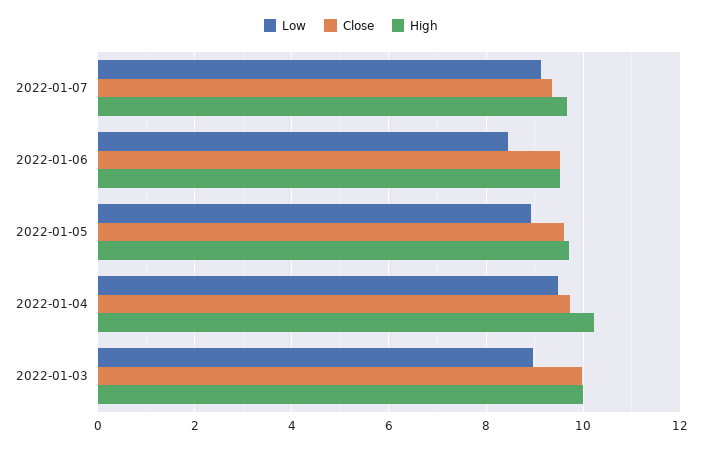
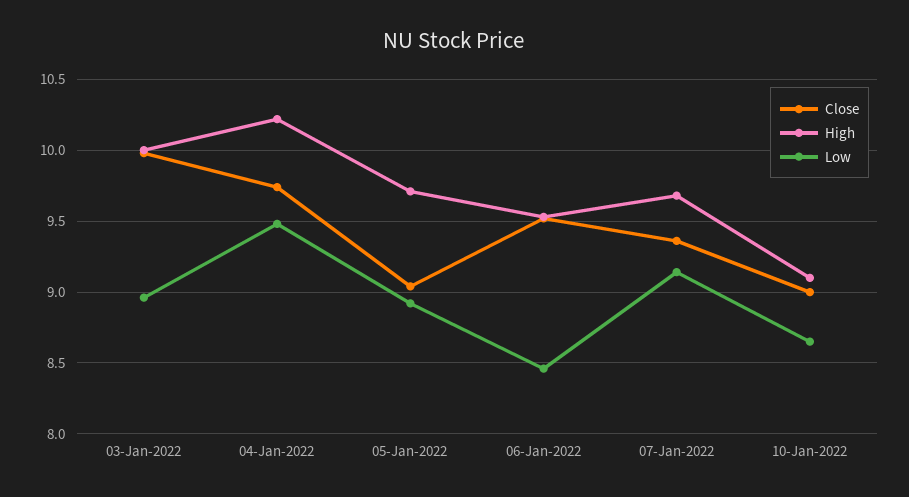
Close, 2022-01-05: 9.6 -> 9.05
Close, 10-Jan-2022: none -> 9
High, 10-Jan-2022: none -> 9.1
Low, 10-Jan-2022: none -> 8.65

